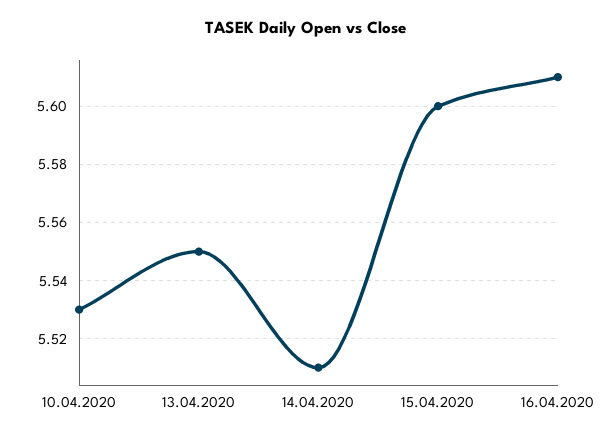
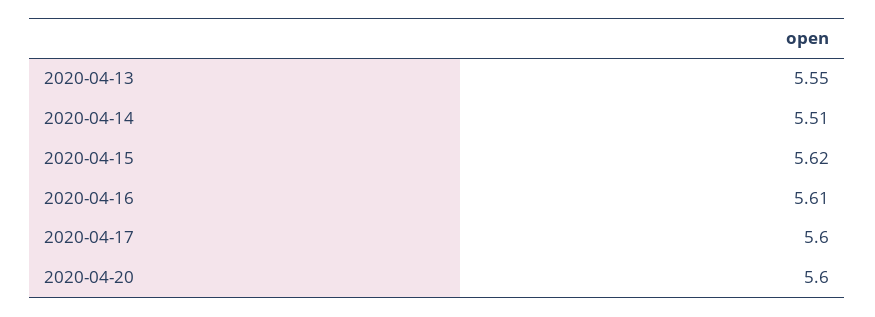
10.04.2020: 5.53 -> none
15.04.2020: 5.6 -> 5.62
2020-04-17: none -> 5.6
2020-04-20: none -> 5.6

